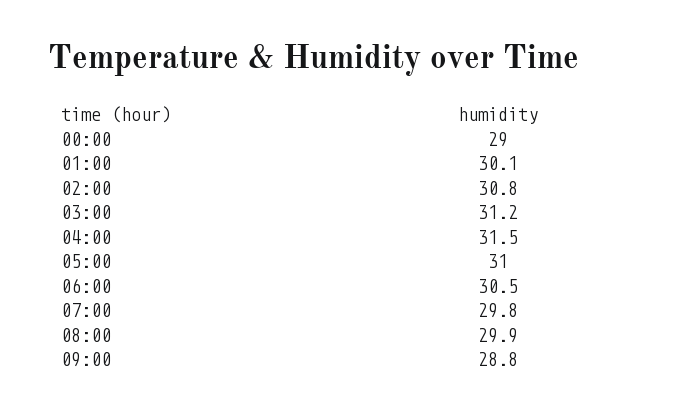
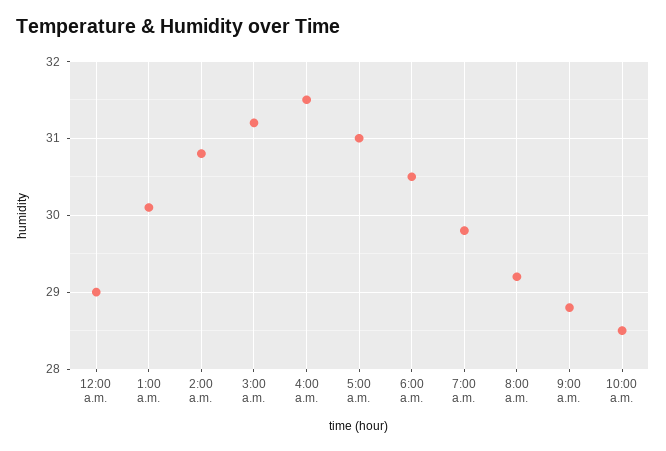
08:00: 29.9 -> 29.2
10:00 a.m.: none -> 28.5

